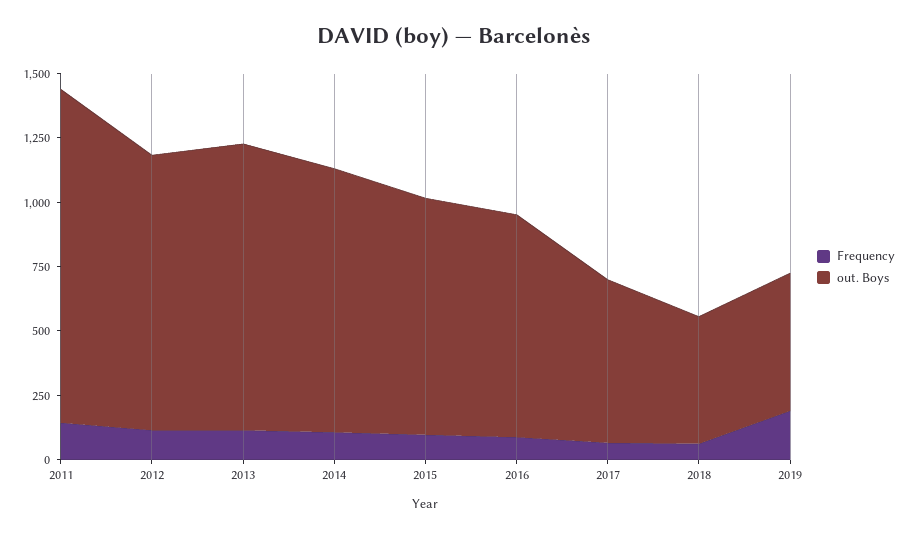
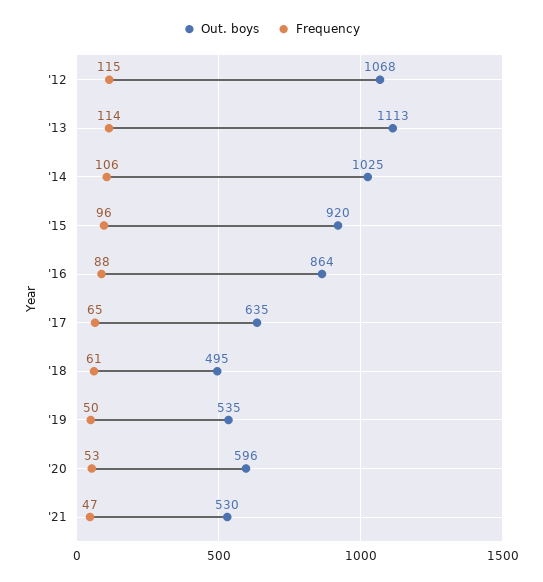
Frequency, 2011: 150 -> none
out. Boys, 2011: 1300 -> none
Frequency, 2019: 200 -> 50
out. Boys, '20: none -> 596
Frequency, '20: none -> 53
out. Boys, '21: none -> 530
Frequency, '21: none -> 47

